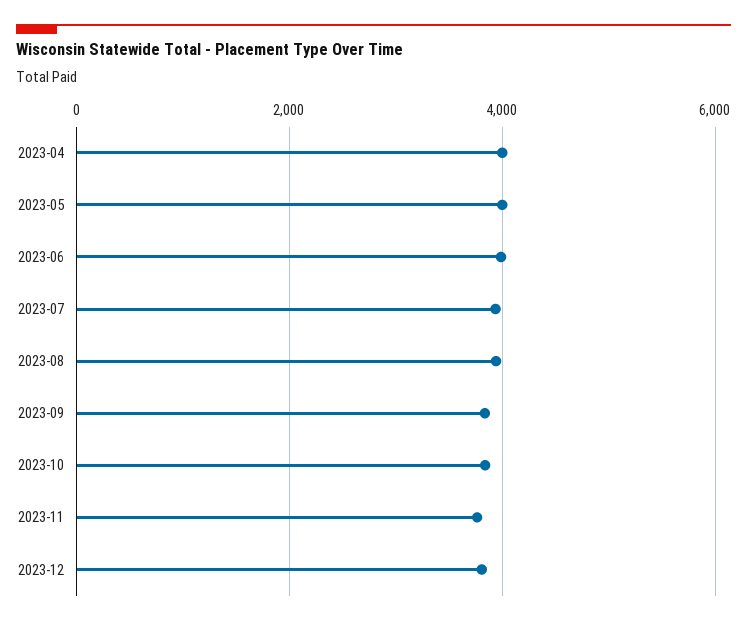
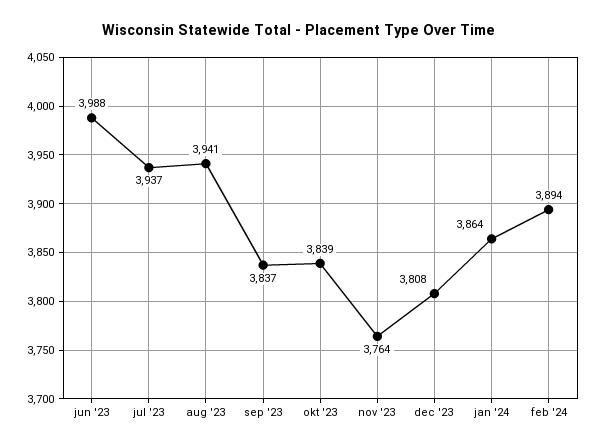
2023-04: 4000 -> none
2023-05: 4000 -> none
jan '24: none -> 3864
feb '24: none -> 3894

